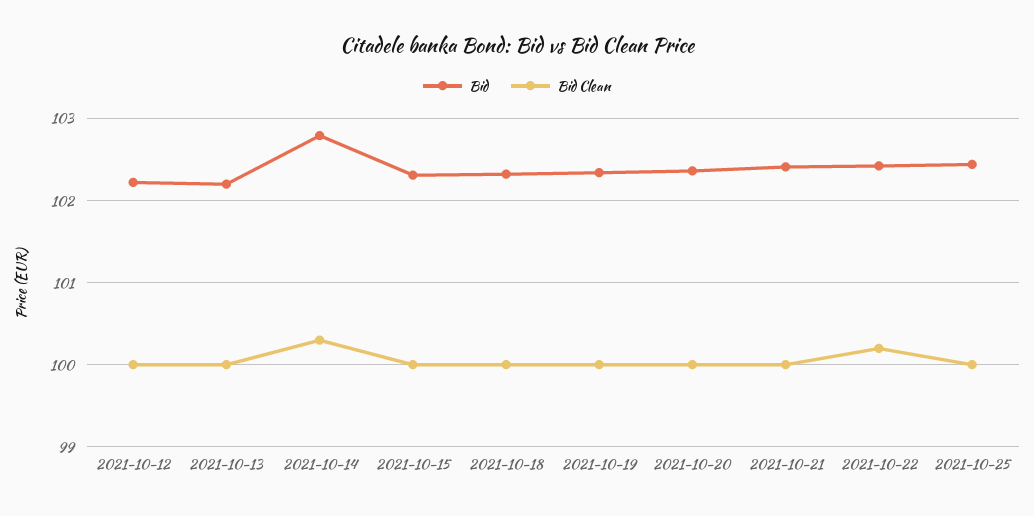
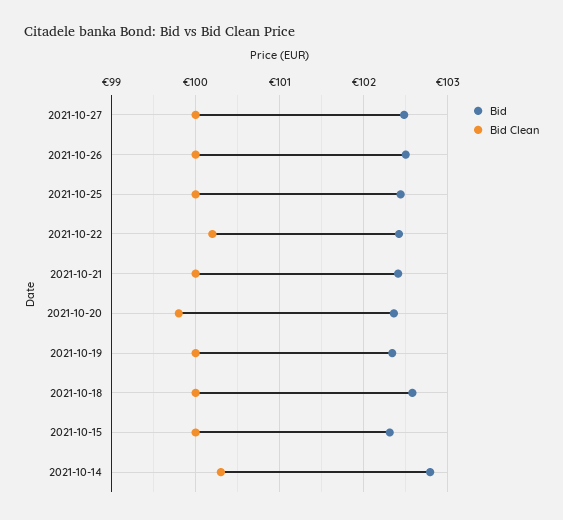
Bid, 2021-10-12: 102.2 -> none
Bid Clean, 2021-10-12: 100 -> none
Bid, 2021-10-13: 102.2 -> none
Bid Clean, 2021-10-13: 100 -> none
Bid, 2021-10-18: 102.3 -> 102.6
Bid Clean, 2021-10-20: 100 -> 99.8
Bid, 2021-10-27: none -> 102.5
Bid Clean, 2021-10-27: none -> 100
Bid, 2021-10-26: none -> 102.5
Bid Clean, 2021-10-26: none -> 100

